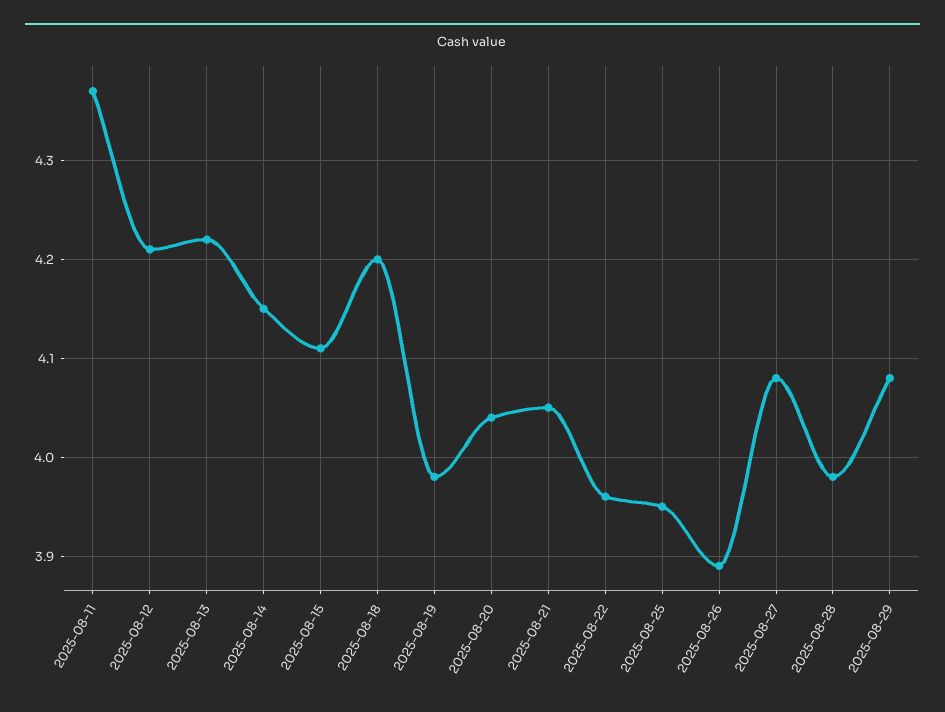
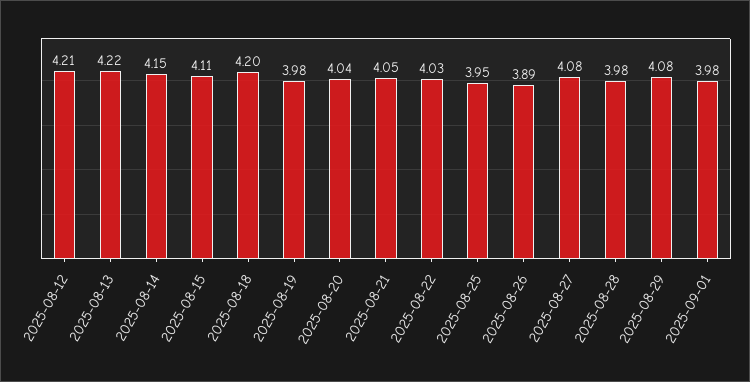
2025-08-11: 4.37 -> none
2025-08-22: 3.96 -> 4.03
2025-09-01: none -> 3.98

